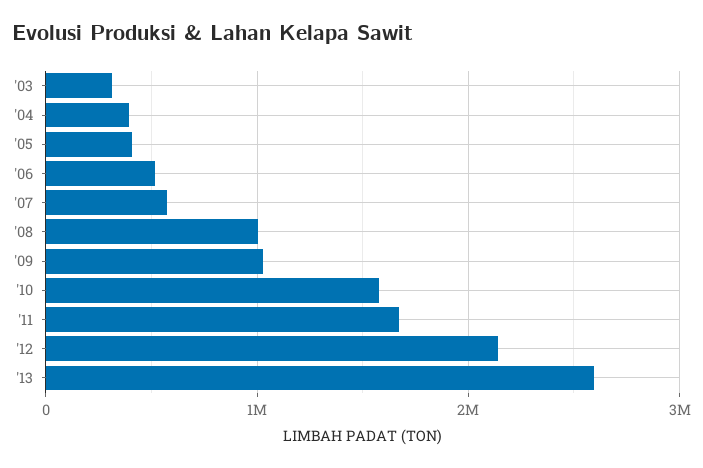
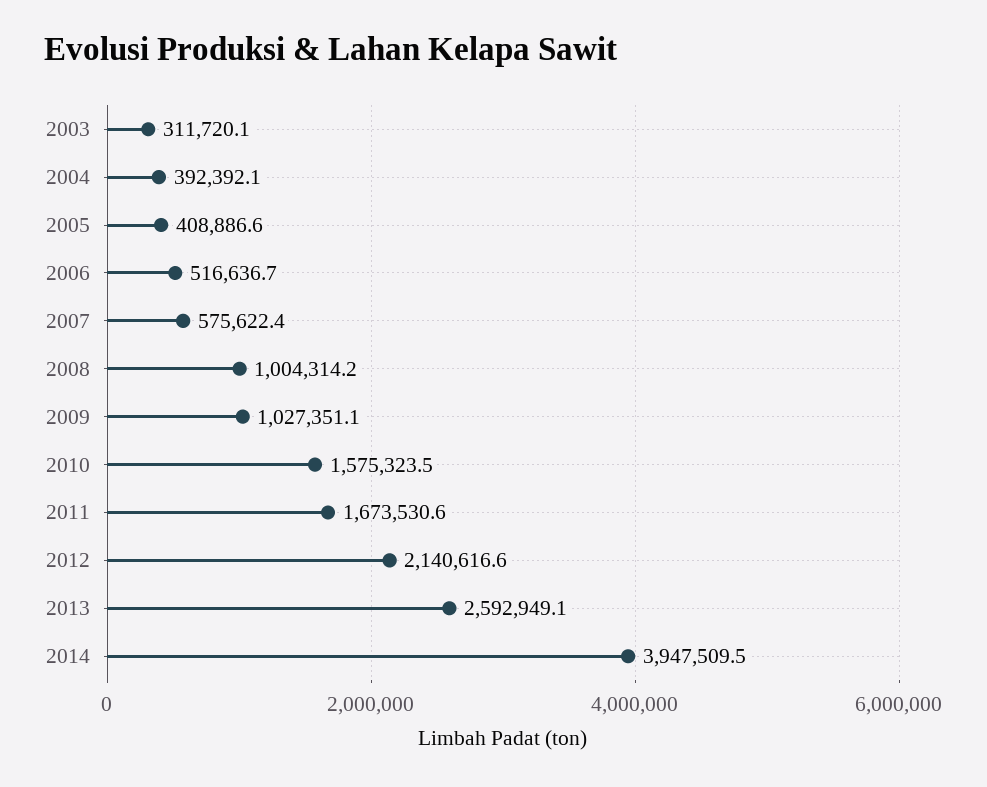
2014: none -> 3947509.5

